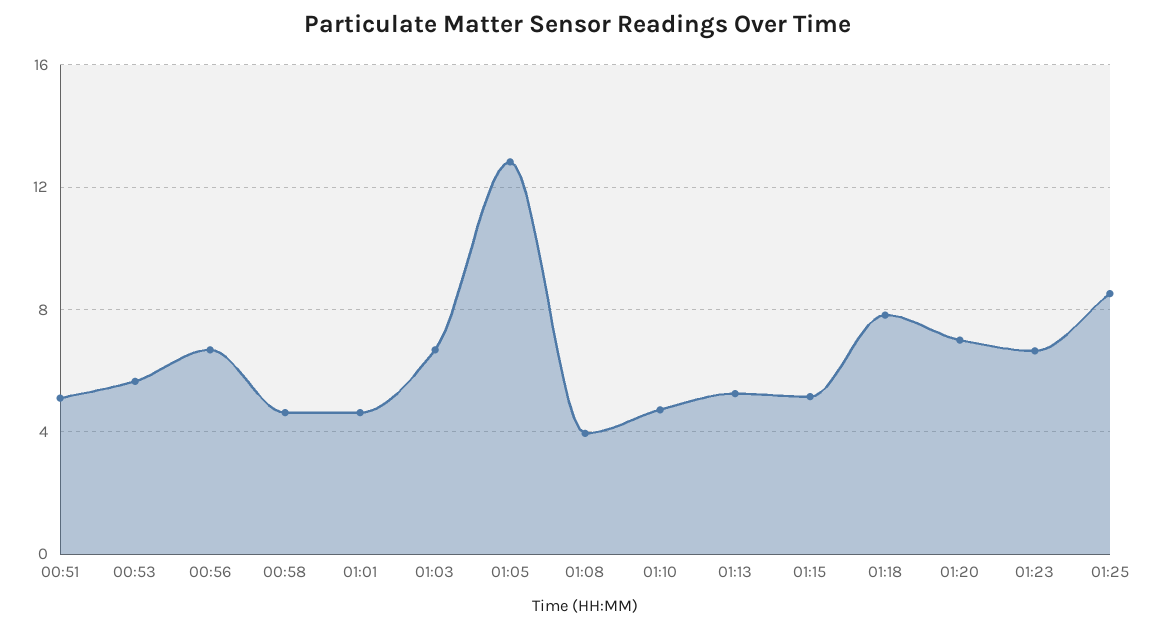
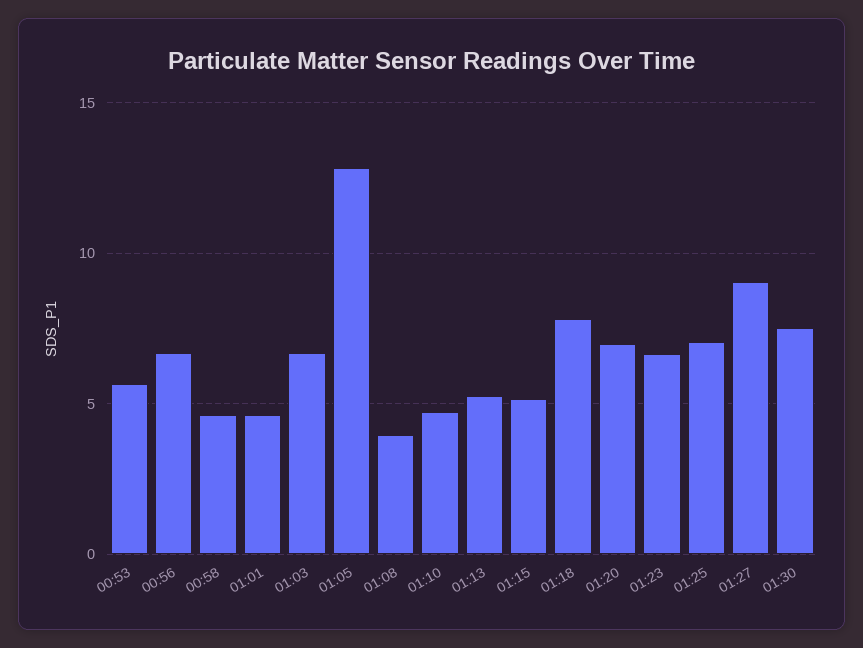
00:51: 5 -> none
01:25: 8.5 -> 7
01:27: none -> 9
01:30: none -> 7.5

